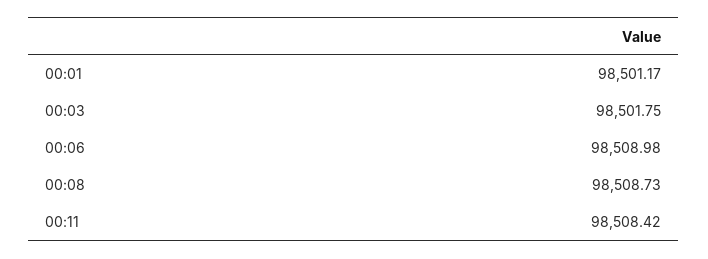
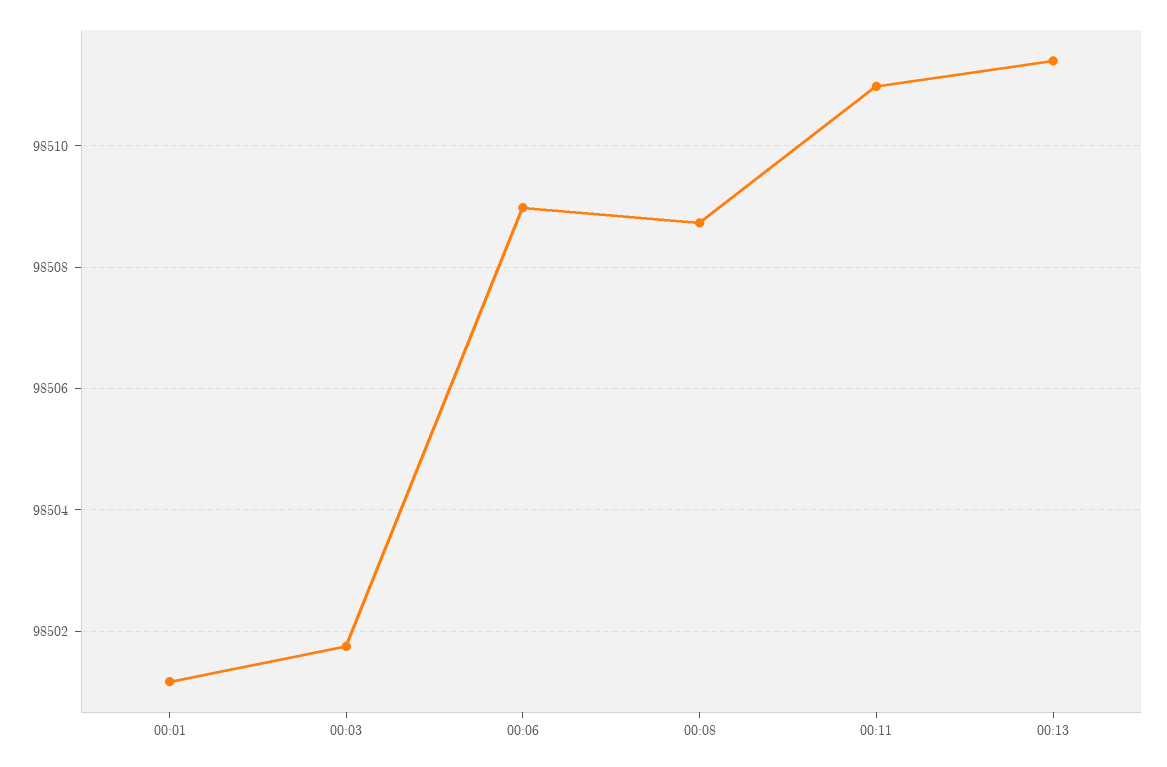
00:11: 98508.42 -> 98511
00:13: none -> 98511.4

